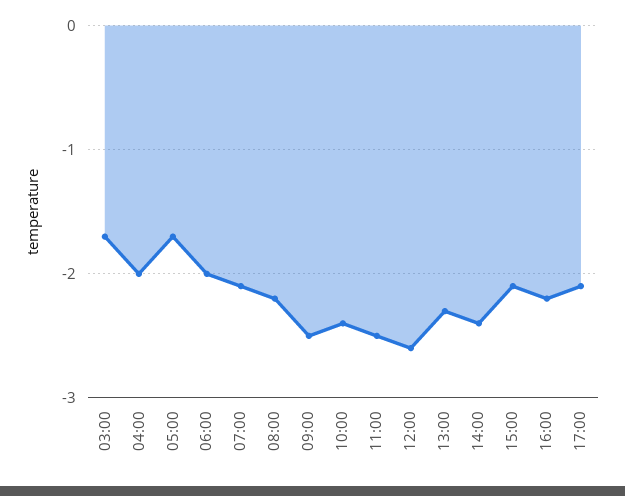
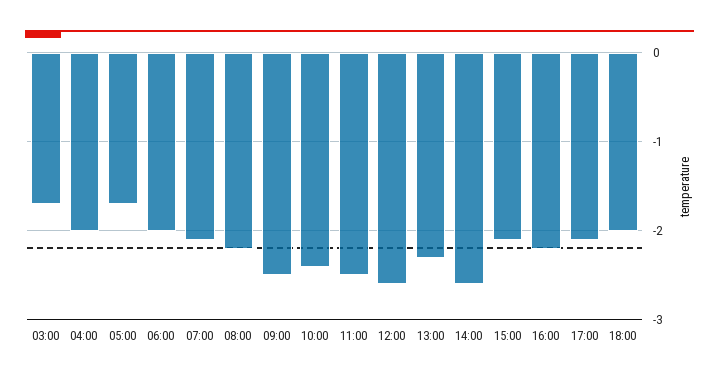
14:00: -2.4 -> -2.6
18:00: none -> -2

